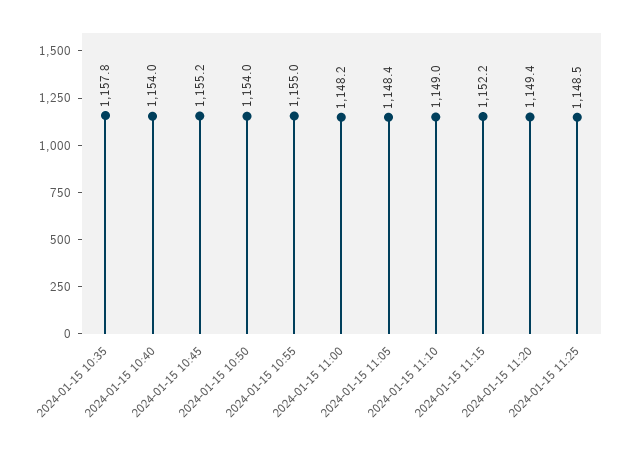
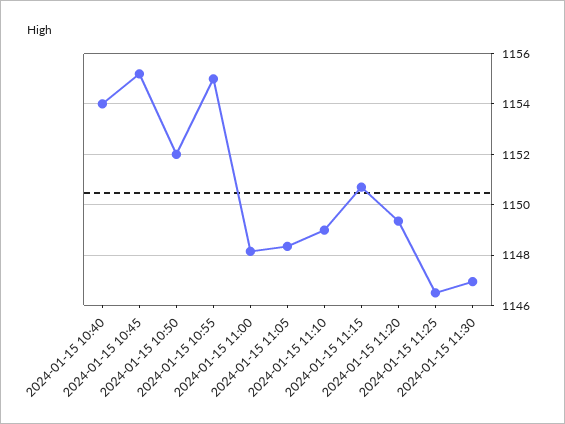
2024-01-15 10:35: 1157.8 -> none
2024-01-15 10:50: 1154 -> 1152
2024-01-15 11:15: 1152.2 -> 1150.75
2024-01-15 11:25: 1148.5 -> 1146.5
2024-01-15 11:30: none -> 1147

